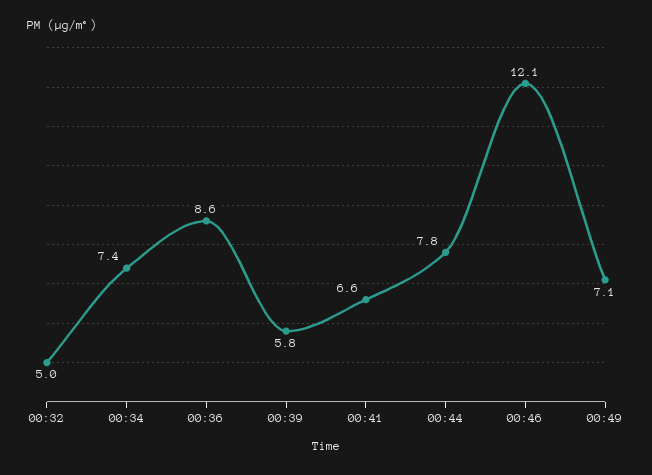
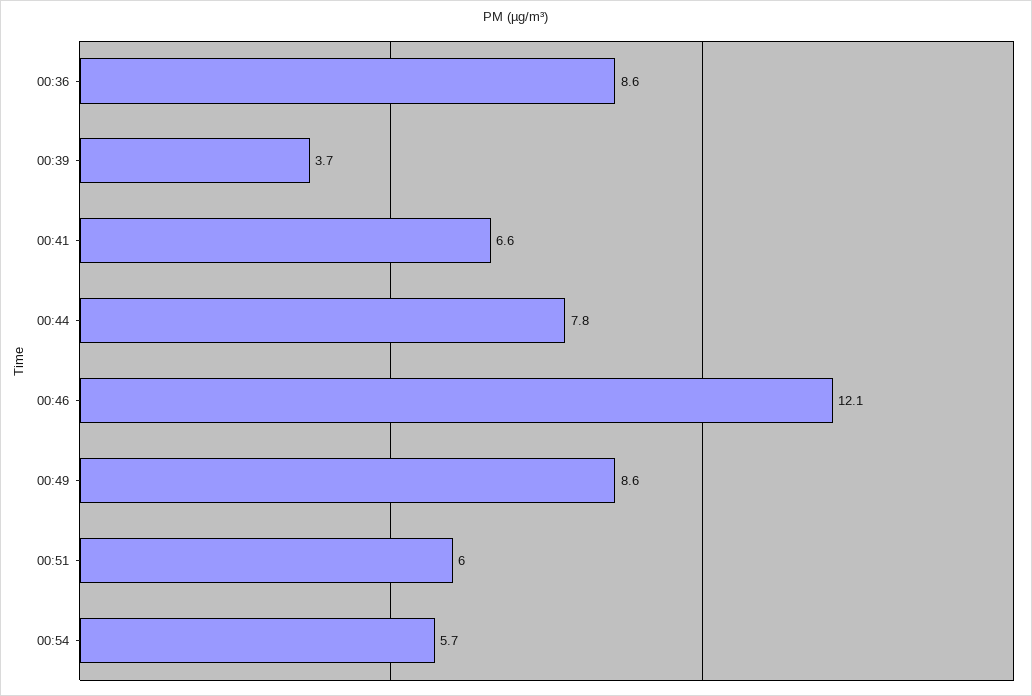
00:32: 5 -> none
00:34: 7.4 -> none
00:39: 5.8 -> 3.7
00:49: 7.1 -> 8.6
00:51: none -> 6
00:54: none -> 5.7

